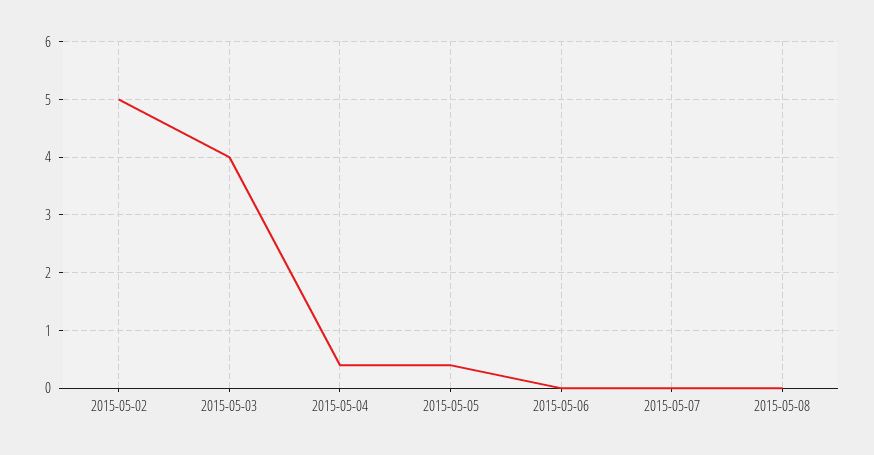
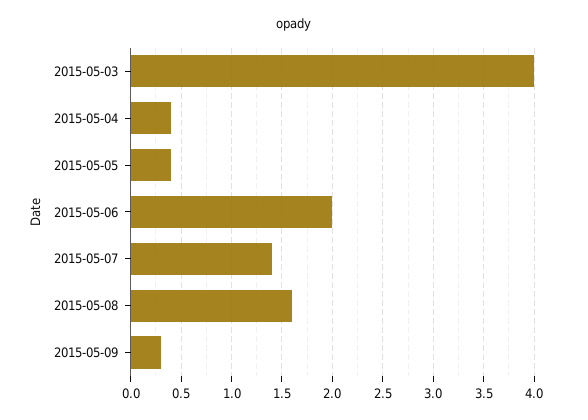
2015-05-02: 5 -> none
2015-05-06: 0 -> 2
2015-05-07: 0 -> 1.4
2015-05-08: 0 -> 1.6
2015-05-09: none -> 0.3

